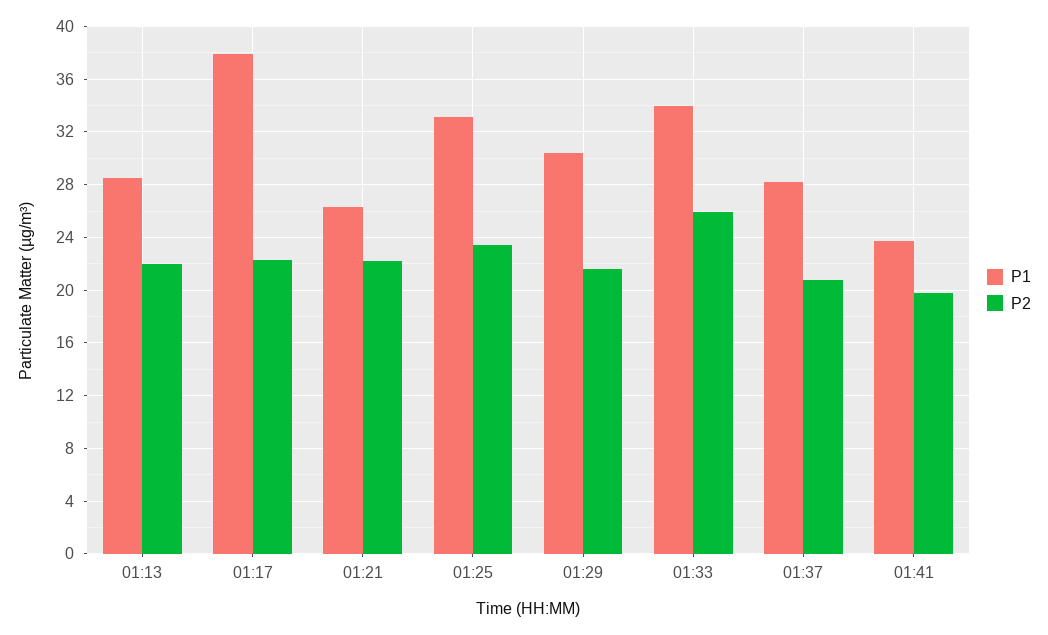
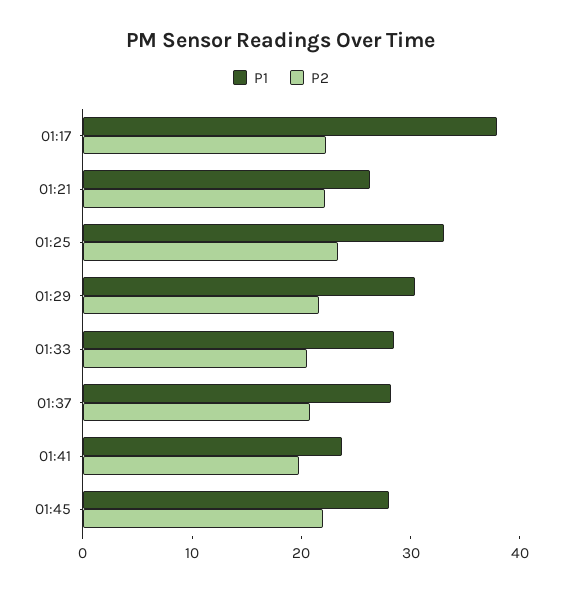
P1, 01:13: 28.5 -> none
P2, 01:13: 22 -> none
P1, 01:33: 34 -> 28
P2, 01:33: 26 -> 20
P1, 01:45: none -> 28
P2, 01:45: none -> 22

